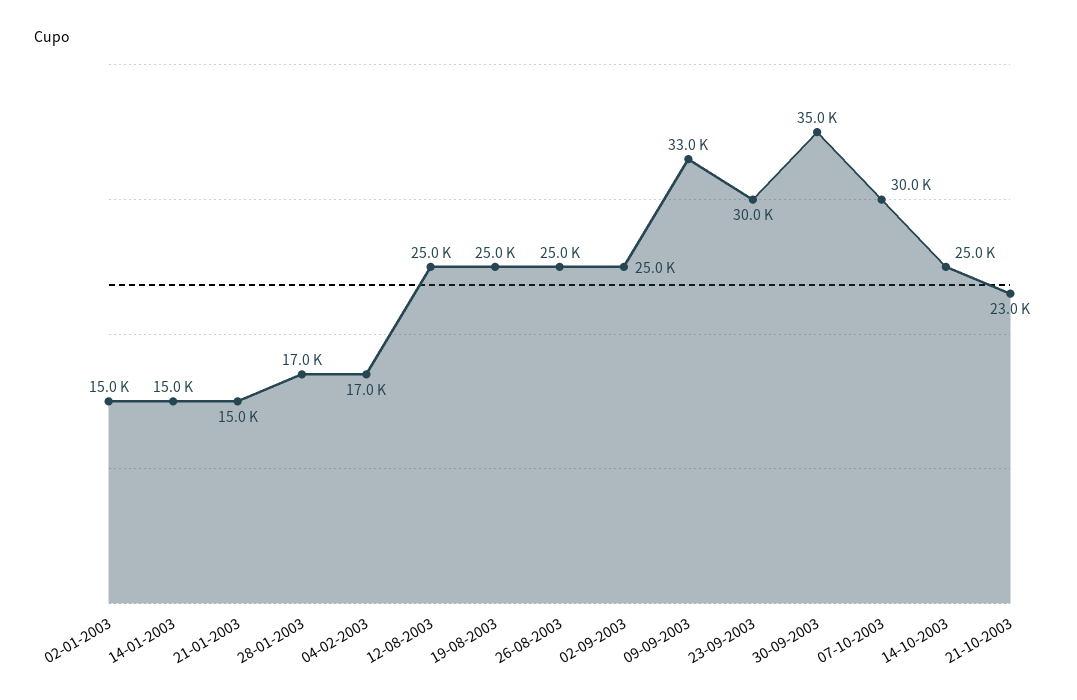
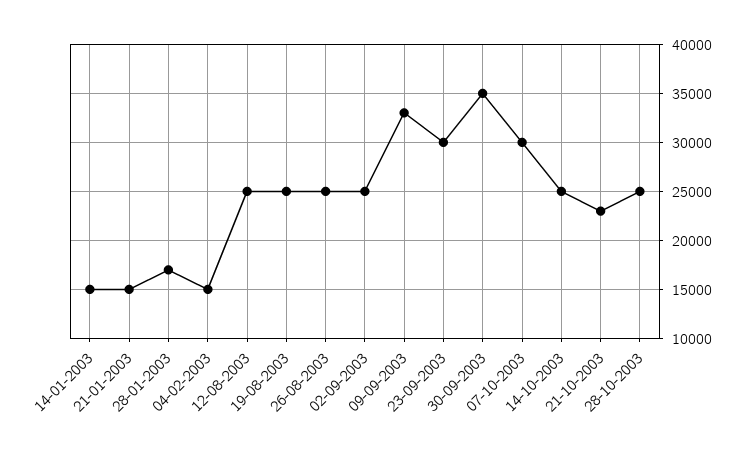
02-01-2003: 15000 -> none
04-02-2003: 17000 -> 15000
28-10-2003: none -> 25000

